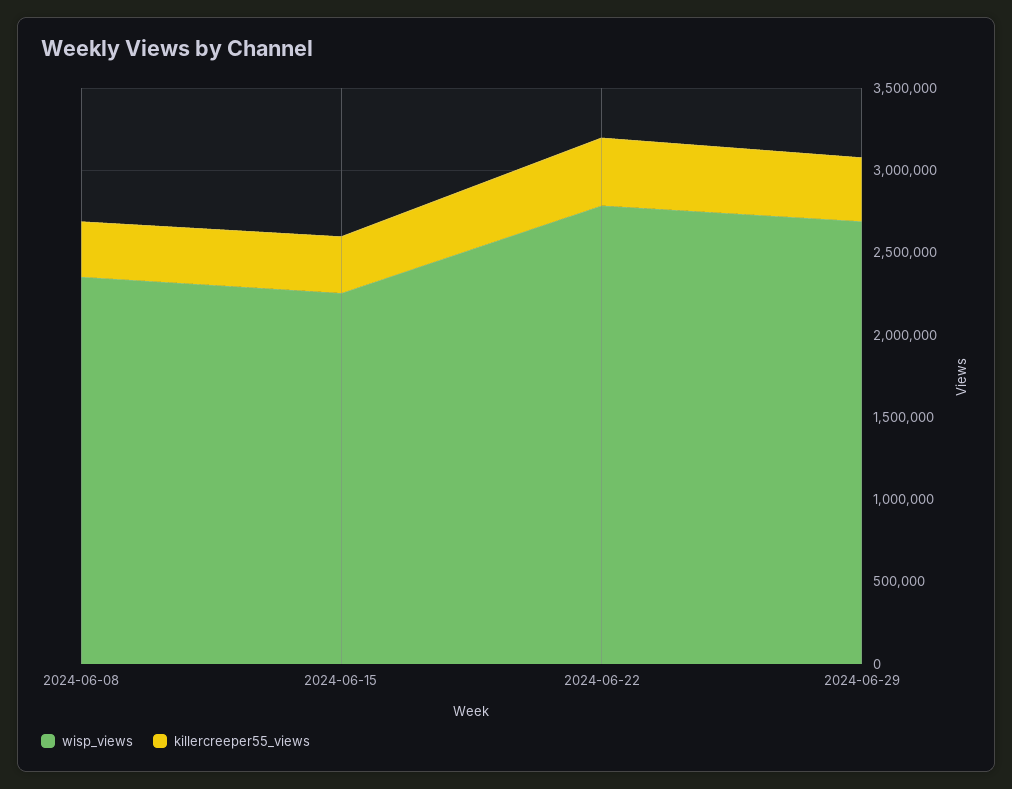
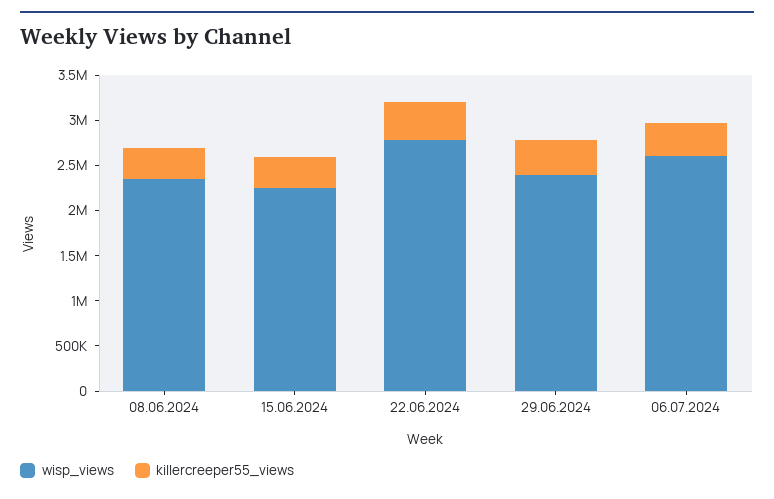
wisp_views, 2024-06-29: 2700000 -> 2400000
wisp_views, 06.07.2024: none -> 2600000
killercreeper55_views, 06.07.2024: none -> 400000

